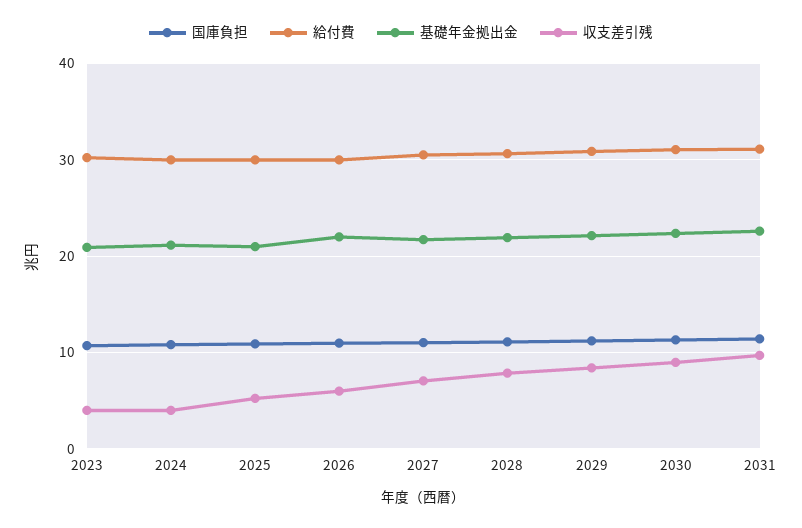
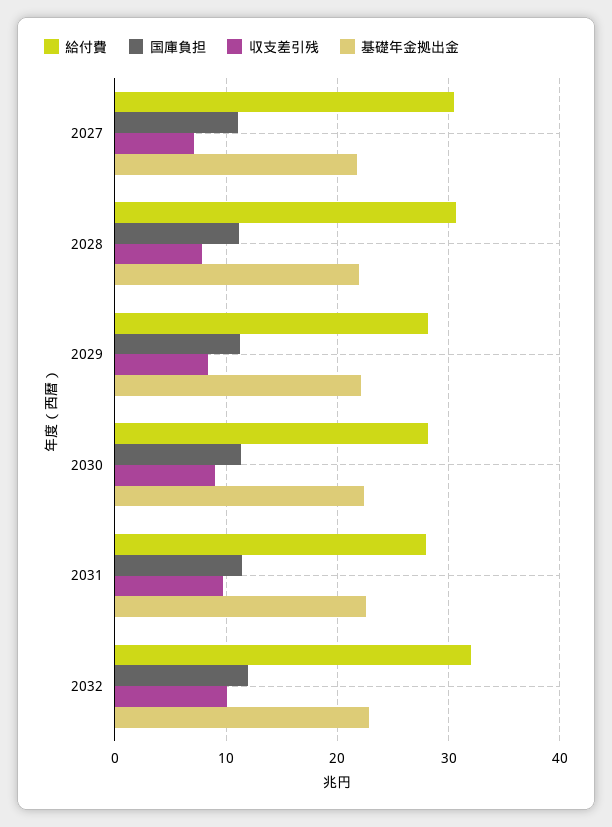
国庫負担, 2023: 11 -> none
給付費, 2023: 30 -> none
基礎年金拠出金, 2023: 21 -> none
収支差引残, 2023: 4 -> none
国庫負担, 2024: 11 -> none
給付費, 2024: 30 -> none
基礎年金拠出金, 2024: 21 -> none
収支差引残, 2024: 4 -> none
国庫負担, 2025: 11 -> none
給付費, 2025: 30 -> none
基礎年金拠出金, 2025: 21 -> none
収支差引残, 2025: 5 -> none
国庫負担, 2026: 11 -> none
給付費, 2026: 30 -> none
基礎年金拠出金, 2026: 22 -> none
収支差引残, 2026: 6 -> none
給付費, 2029: 31 -> 28
給付費, 2030: 31 -> 28
給付費, 2031: 31 -> 28
給付費, 2032: none -> 32
国庫負担, 2032: none -> 12
収支差引残, 2032: none -> 10
基礎年金拠出金, 2032: none -> 23

